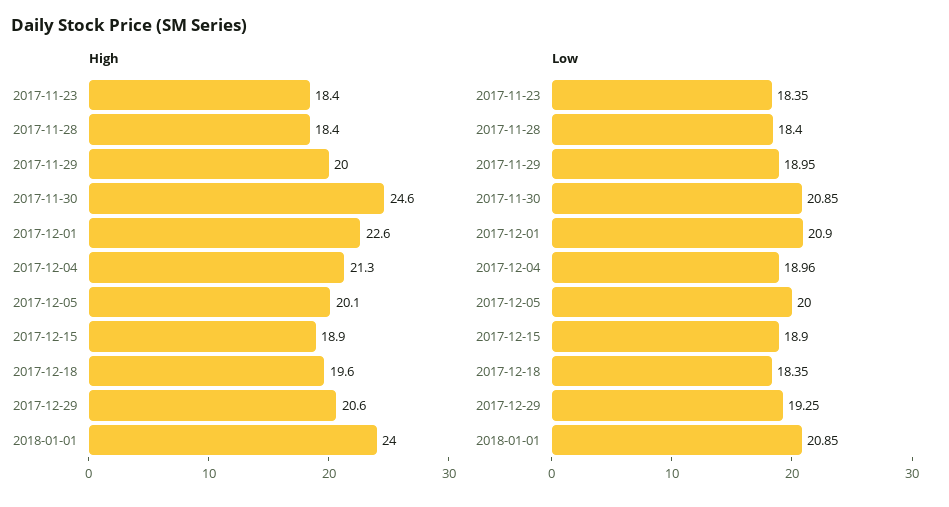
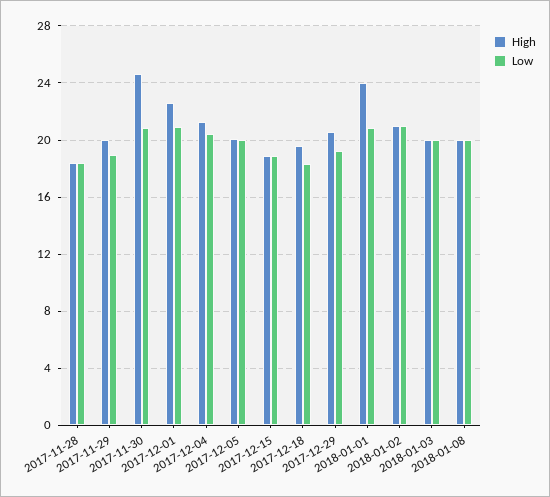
High, 2017-11-23: 18.4 -> none
Low, 2017-11-23: 18.35 -> none
Low, 2017-12-04: 18.96 -> 20.5
High, 2018-01-02: none -> 21
Low, 2018-01-02: none -> 21
High, 2018-01-03: none -> 20
Low, 2018-01-03: none -> 20
High, 2018-01-08: none -> 20
Low, 2018-01-08: none -> 20

